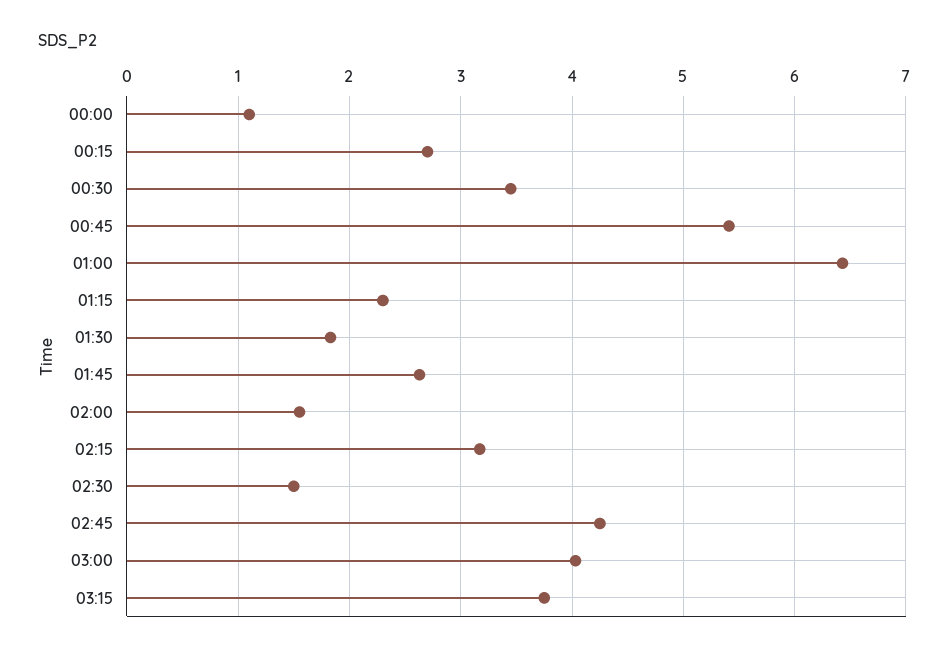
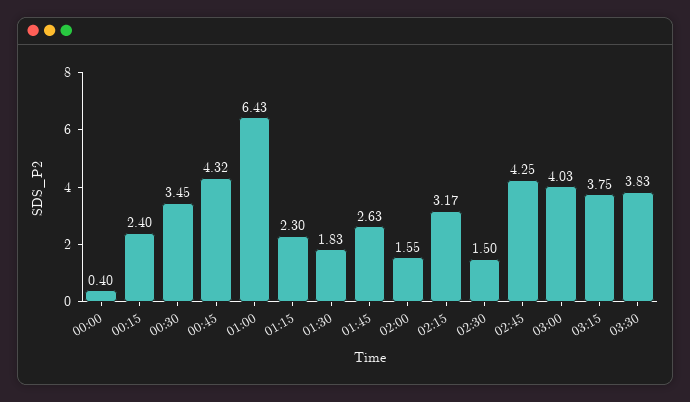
00:00: 1.1 -> 0.4
00:15: 2.7 -> 2.4
00:45: 5.4 -> 4.32
03:30: none -> 3.83

